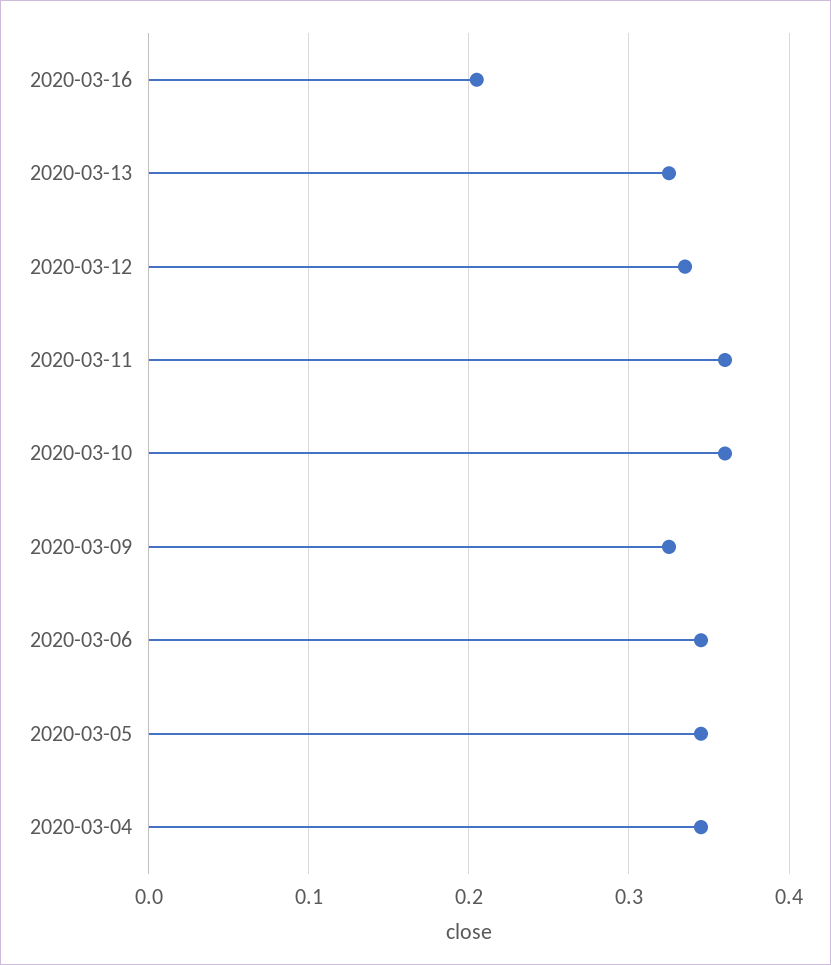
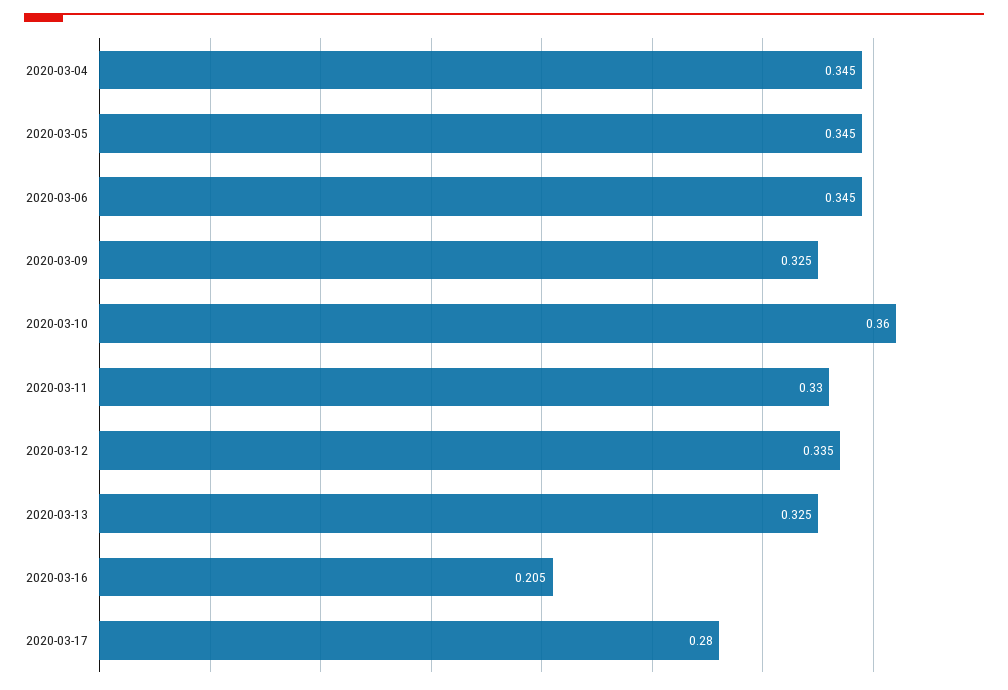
2020-03-11: 0.36 -> 0.33
2020-03-17: none -> 0.28

